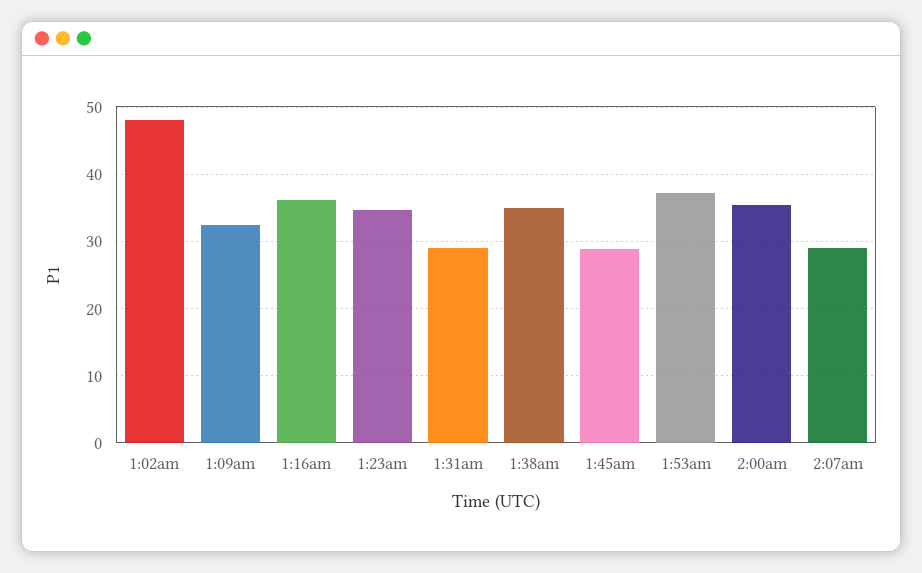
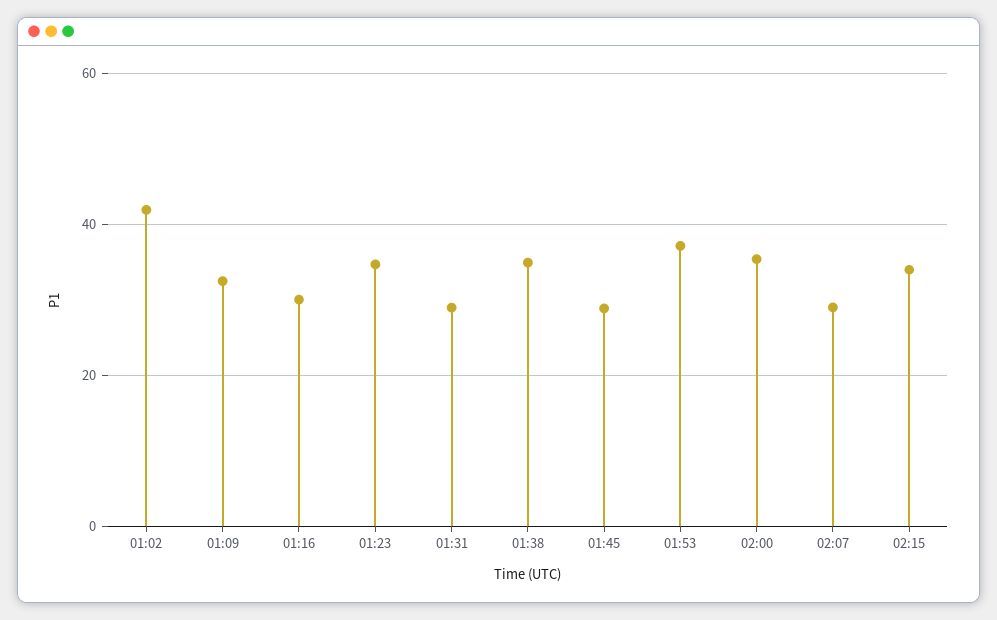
1:02am: 48 -> 42
1:16am: 36 -> 30
02:15: none -> 34

